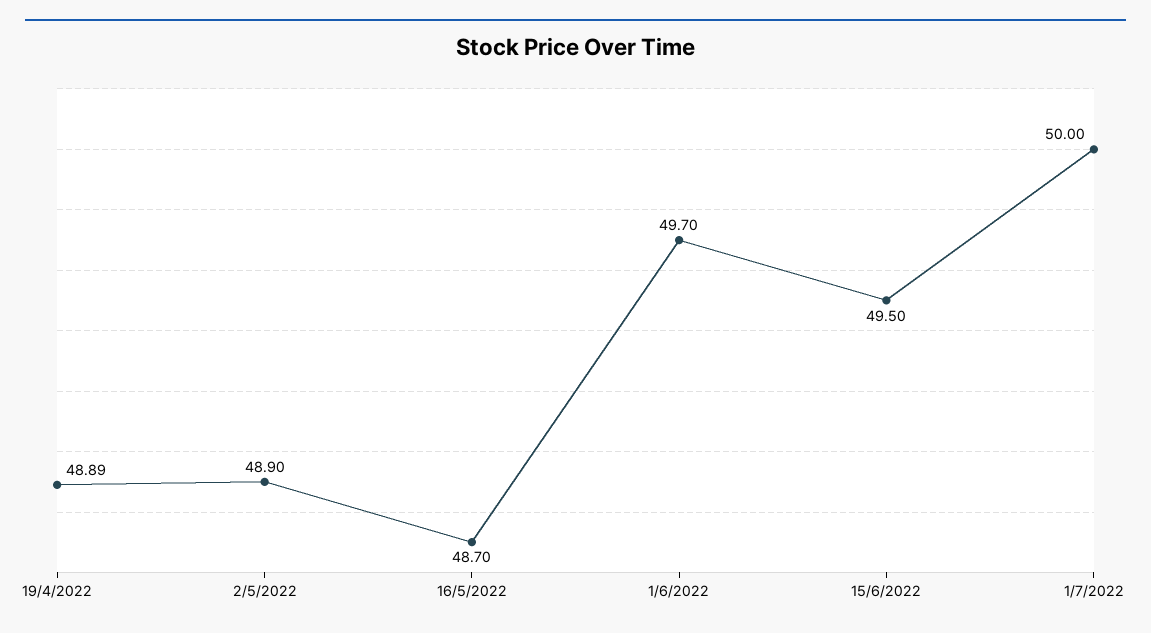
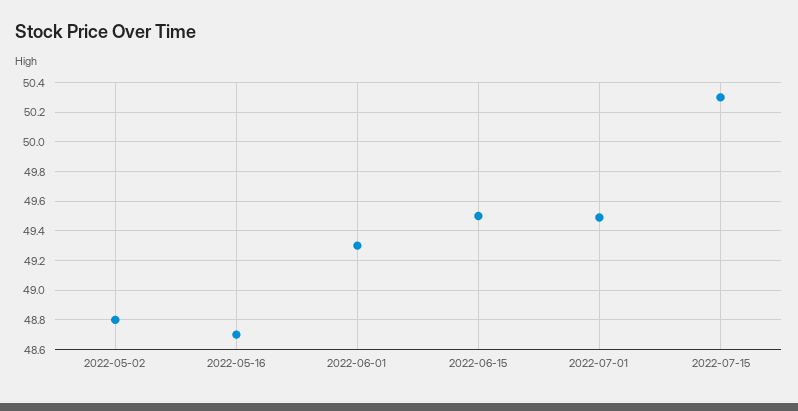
19/4/2022: 48.89 -> none
2/5/2022: 48.9 -> 48.8
1/6/2022: 49.7 -> 49.3
1/7/2022: 50 -> 49.5
2022-07-15: none -> 50.3

